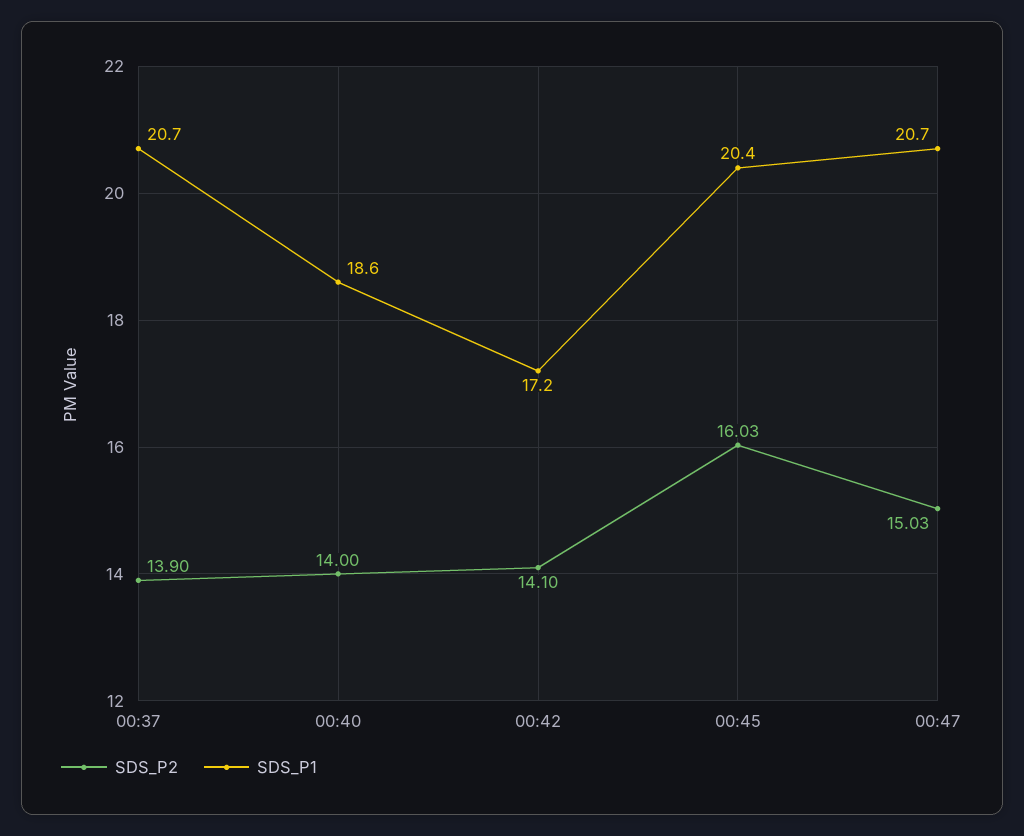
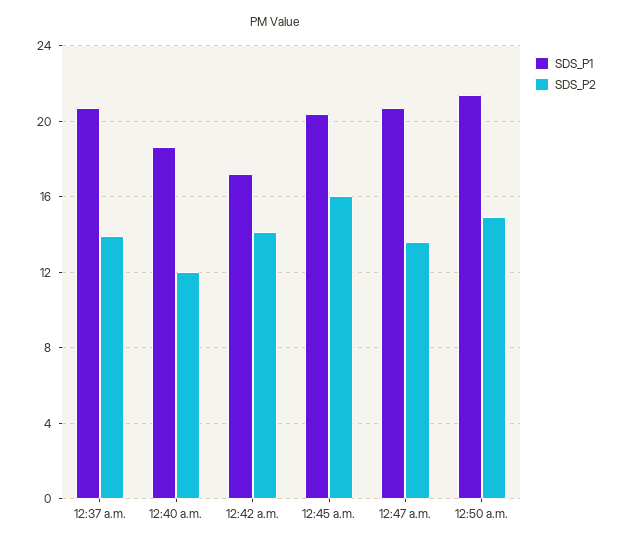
SDS_P2, 00:40: 14 -> 12
SDS_P2, 00:47: 15.03 -> 13.5
SDS_P1, 12:50 a.m.: none -> 21.5
SDS_P2, 12:50 a.m.: none -> 15

